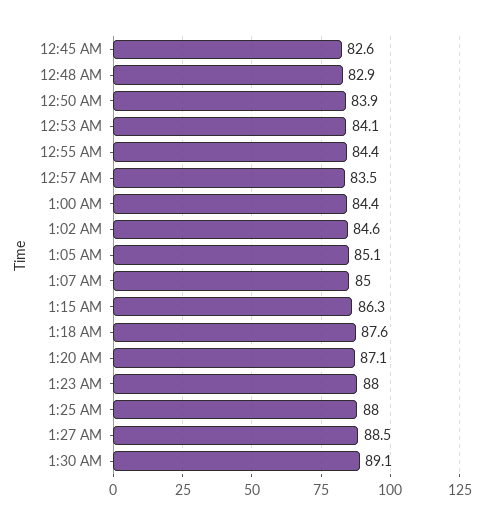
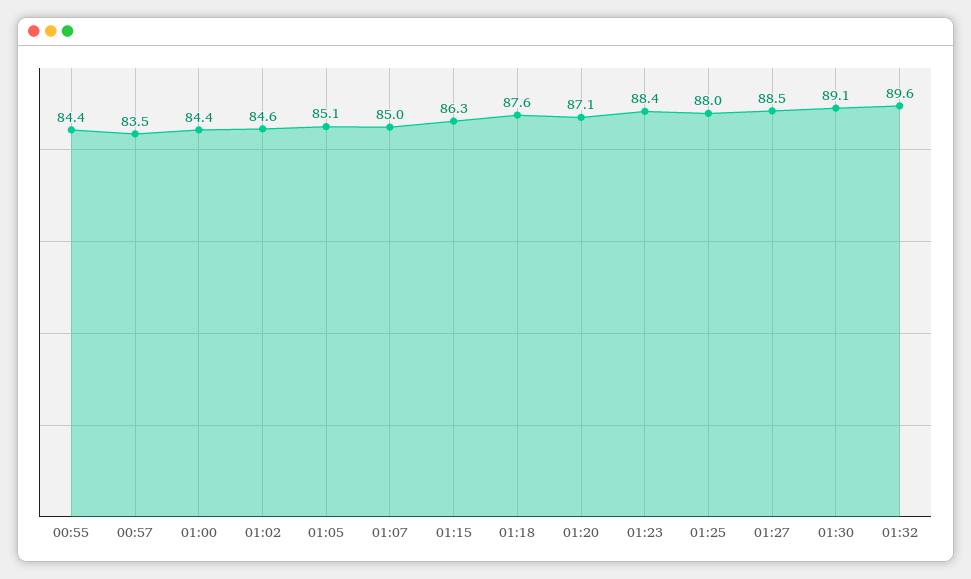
12:45 AM: 82.6 -> none
12:48 AM: 82.9 -> none
12:50 AM: 83.9 -> none
12:53 AM: 84.1 -> none
1:23 AM: 88 -> 88.4
01:32: none -> 89.6

